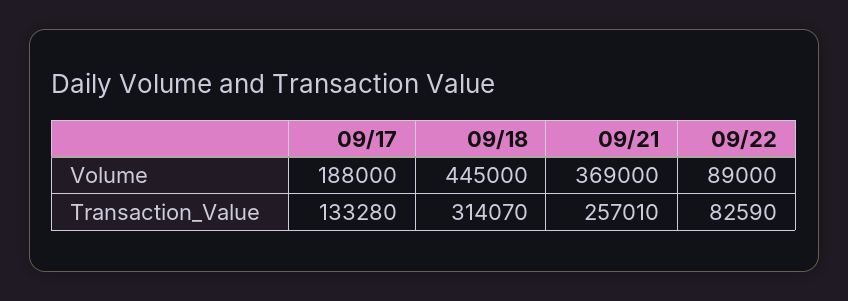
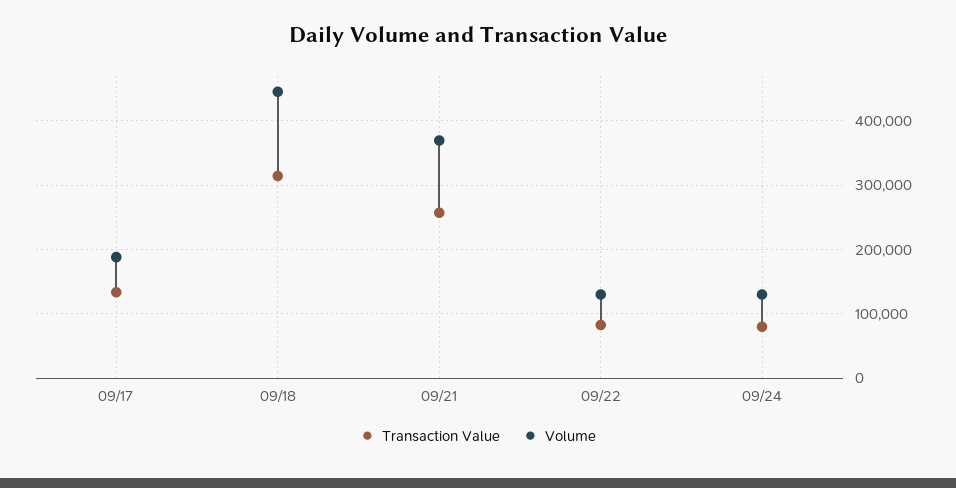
Volume, 09/22: 89000 -> 130000
Transaction_Value, 09/24: none -> 80000
Volume, 09/24: none -> 130000

